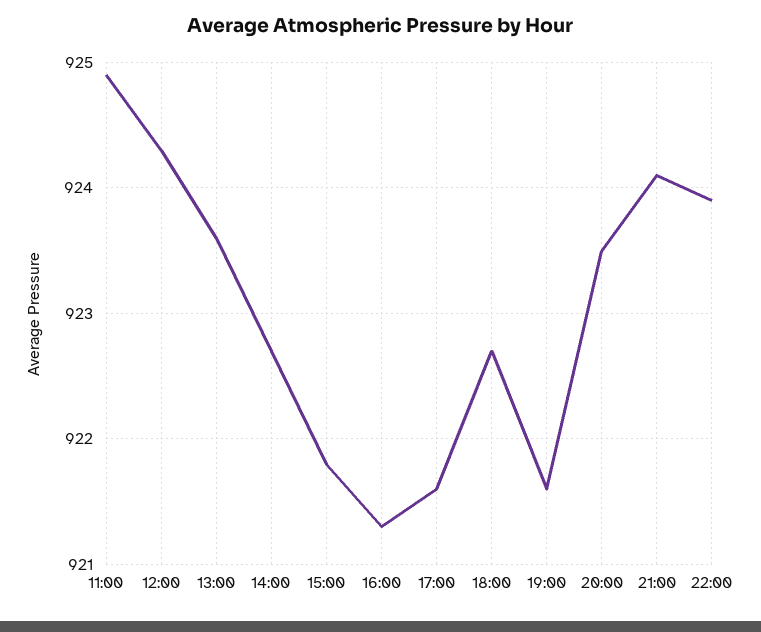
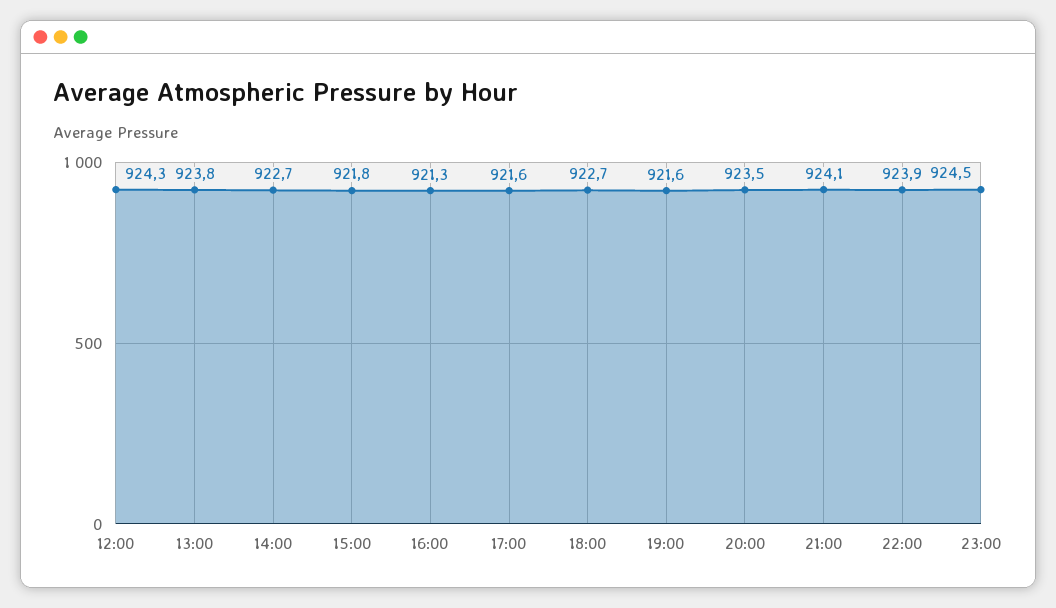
11:00: 924.9 -> none
13:00: 923.6 -> 923.8
23:00: none -> 924.5

